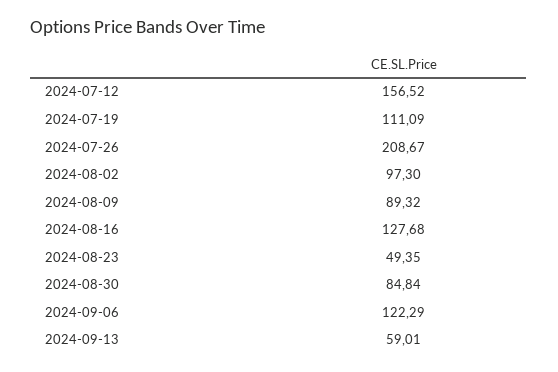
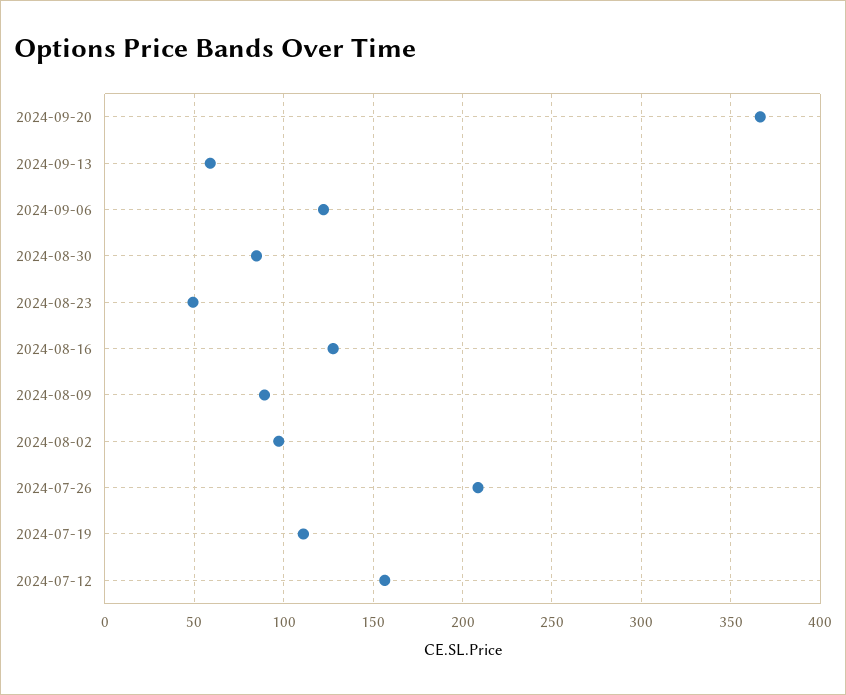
2024-09-20: none -> 365

